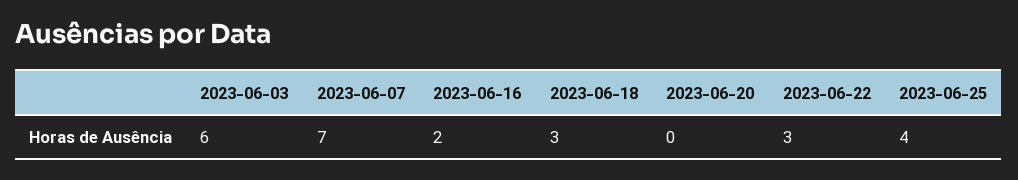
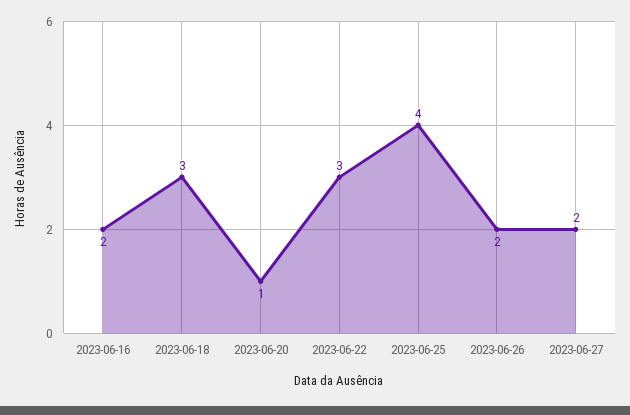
2023-06-03: 6 -> none
2023-06-07: 7 -> none
2023-06-20: 0 -> 1
2023-06-26: none -> 2
2023-06-27: none -> 2

